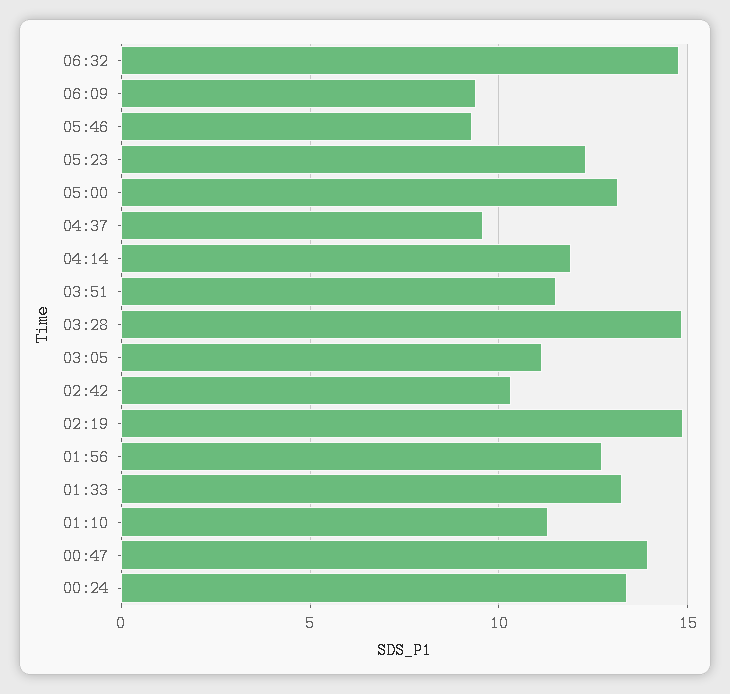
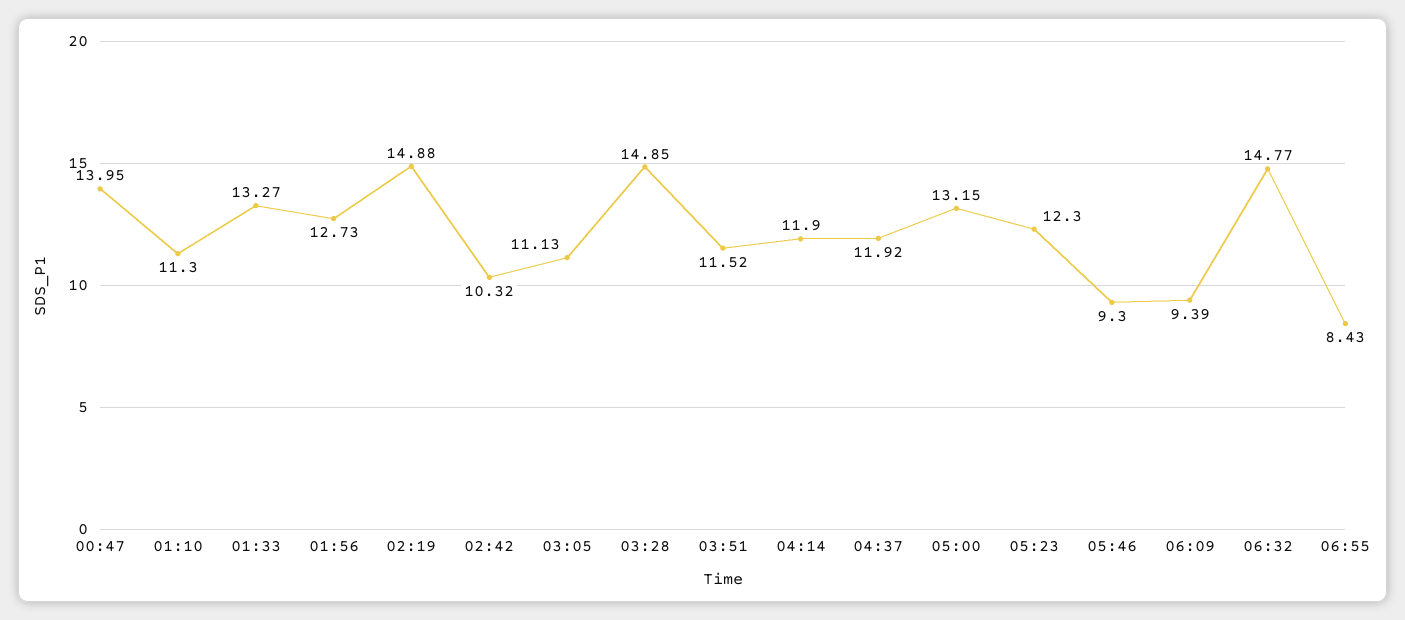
04:37: 9.5 -> 11.92
00:24: 13.5 -> none
06:55: none -> 8.43

